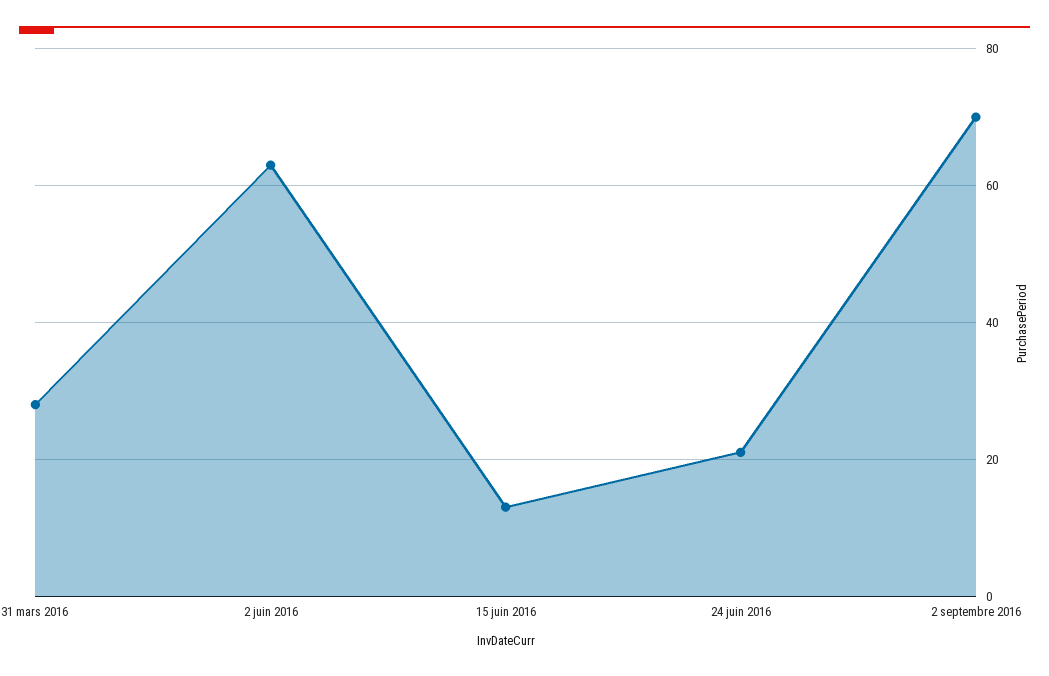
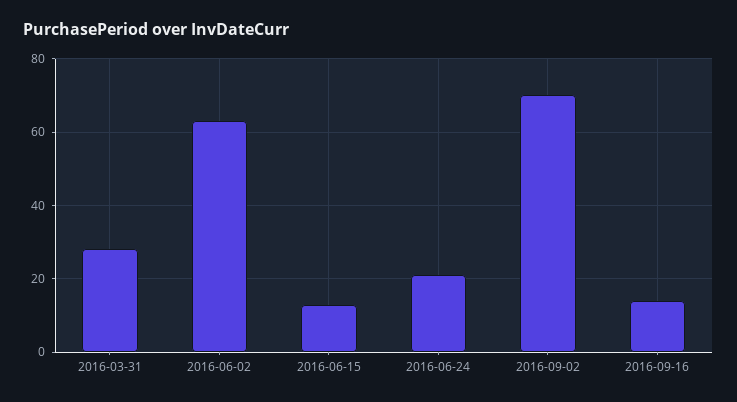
2016-09-16: none -> 15

